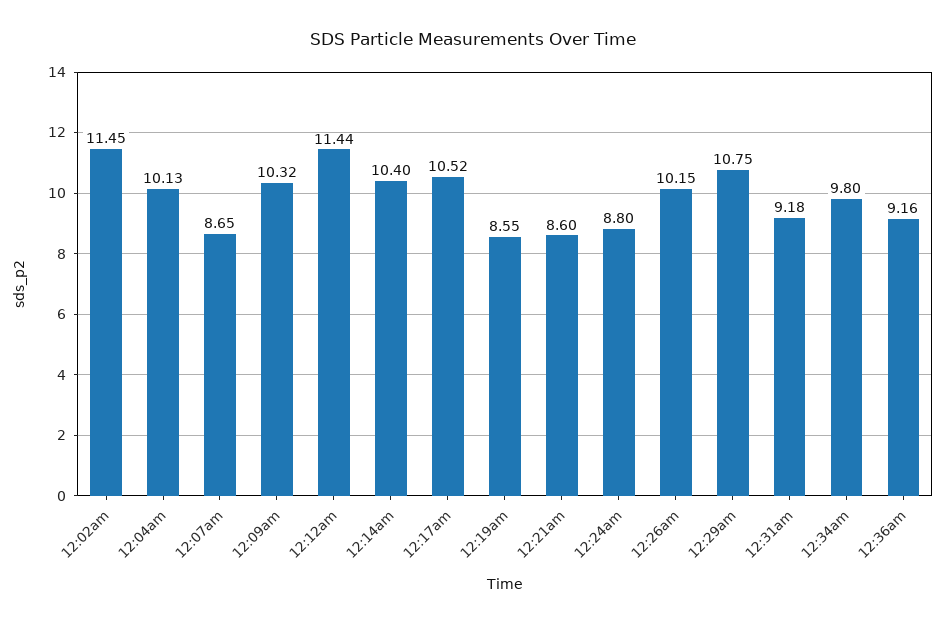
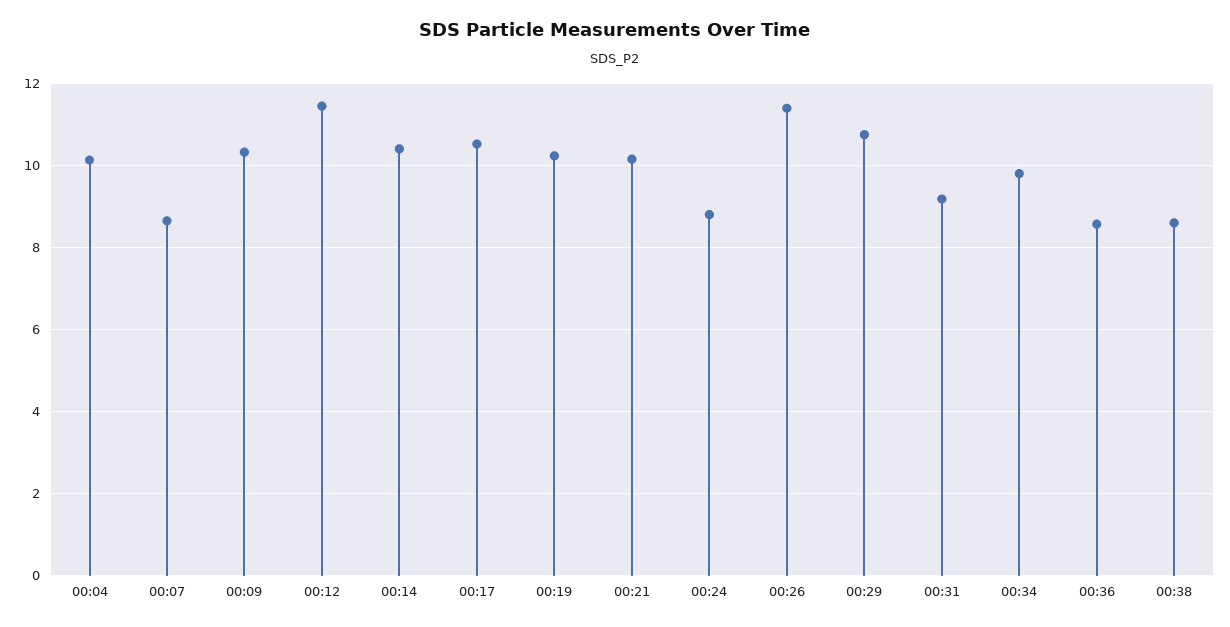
12:02am: 11.45 -> none
12:19am: 8.55 -> 10.2
12:21am: 8.6 -> 10.2
12:26am: 10.15 -> 11.4
12:36am: 9.16 -> 8.6
00:38: none -> 8.6

